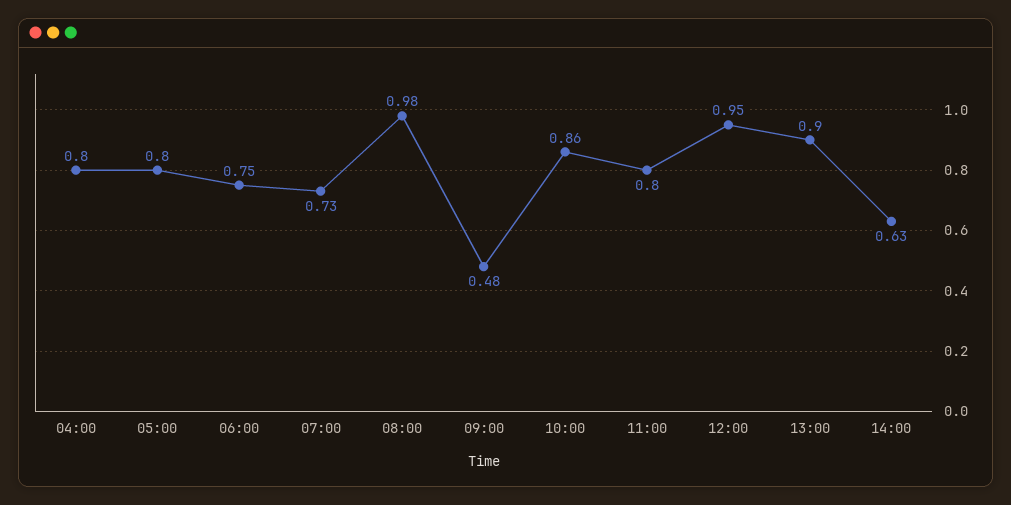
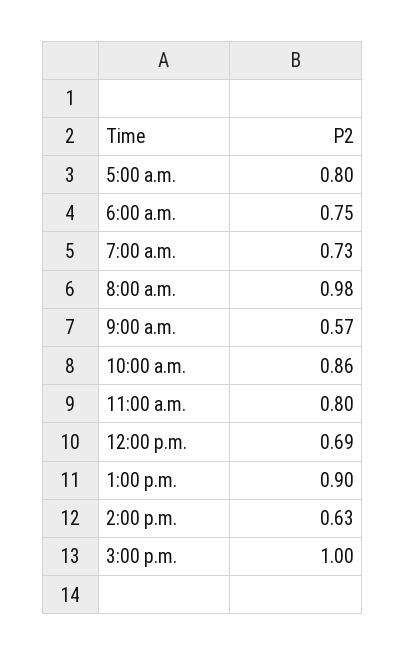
04:00: 0.8 -> none
09:00: 0.48 -> 0.57
12:00: 0.95 -> 0.69
3:00 p.m.: none -> 1

